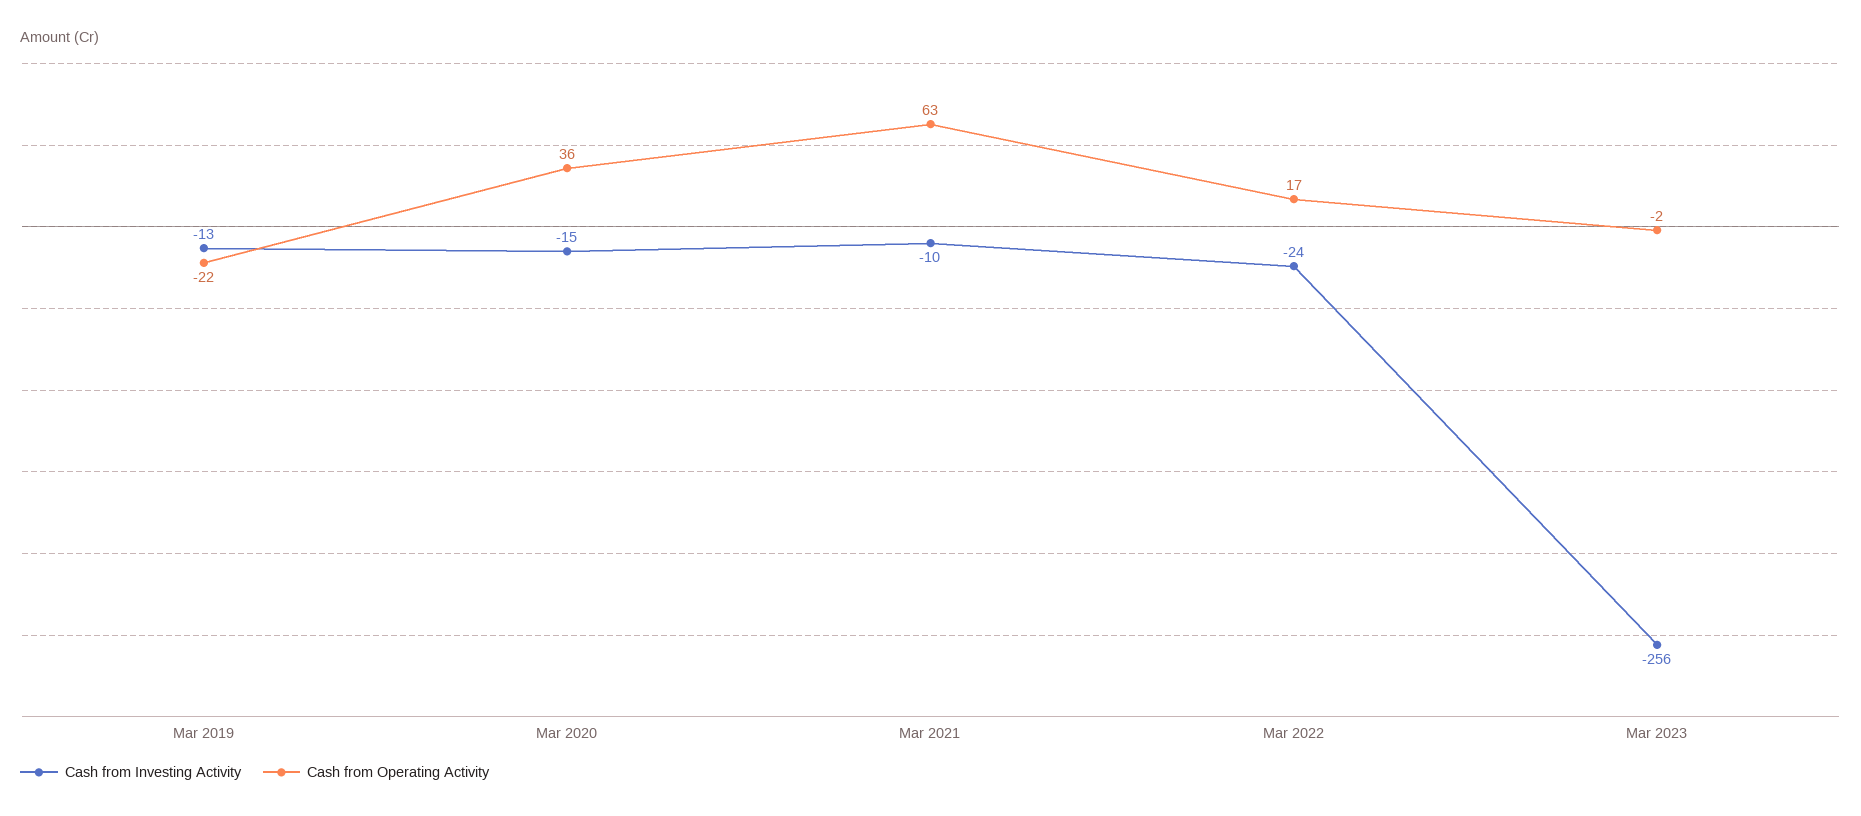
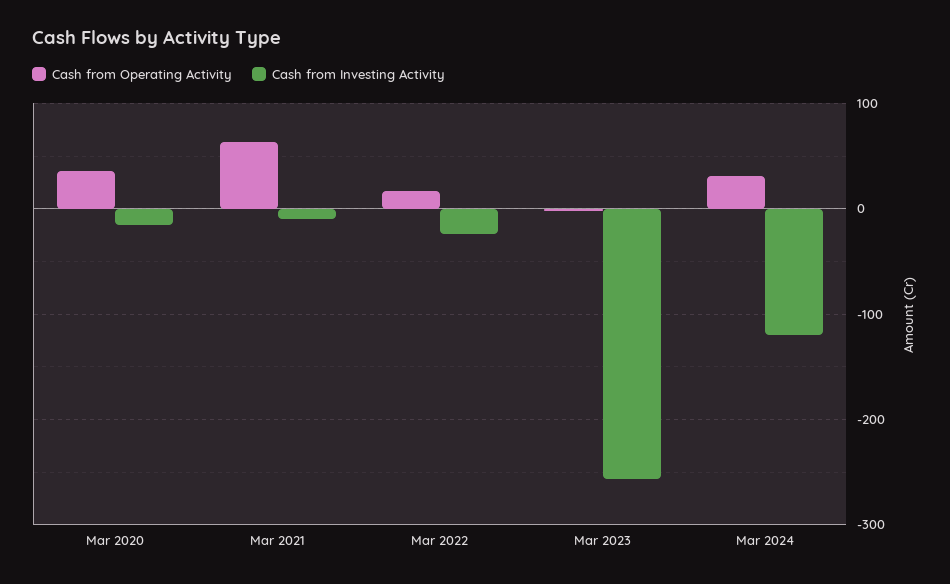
Cash from Investing Activity, Mar 2019: -13 -> none
Cash from Operating Activity, Mar 2019: -22 -> none
Cash from Operating Activity, Mar 2024: none -> 30
Cash from Investing Activity, Mar 2024: none -> -120

